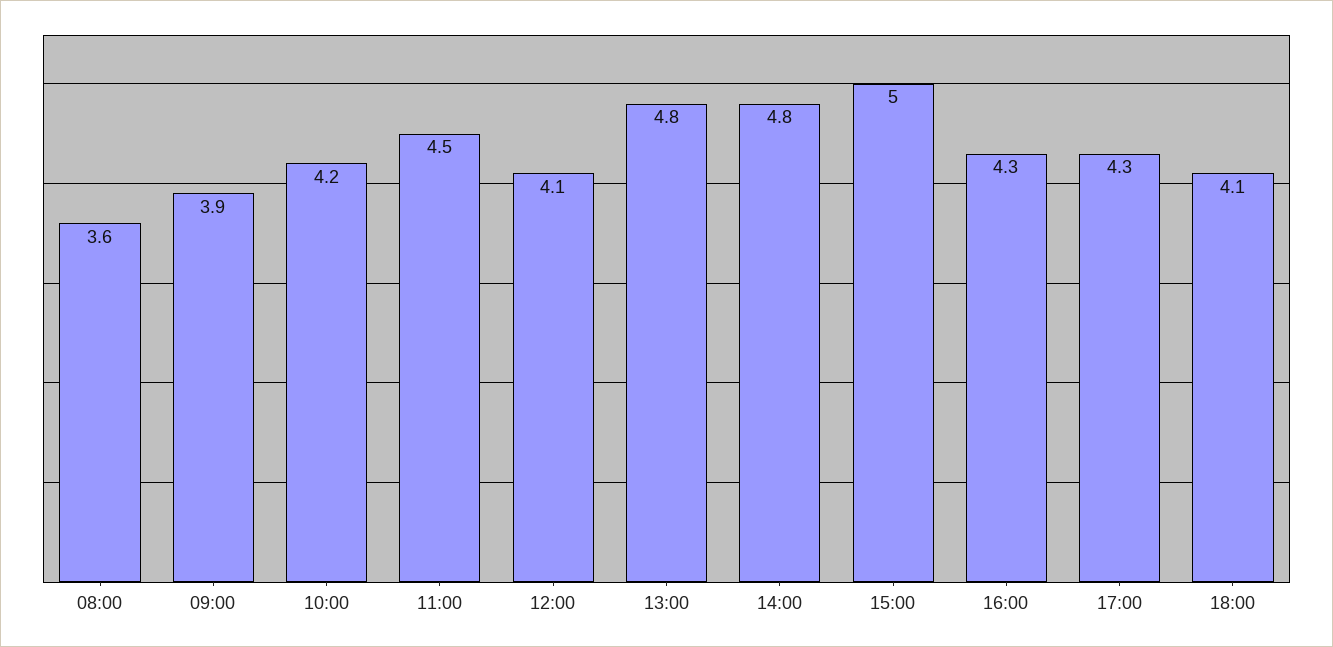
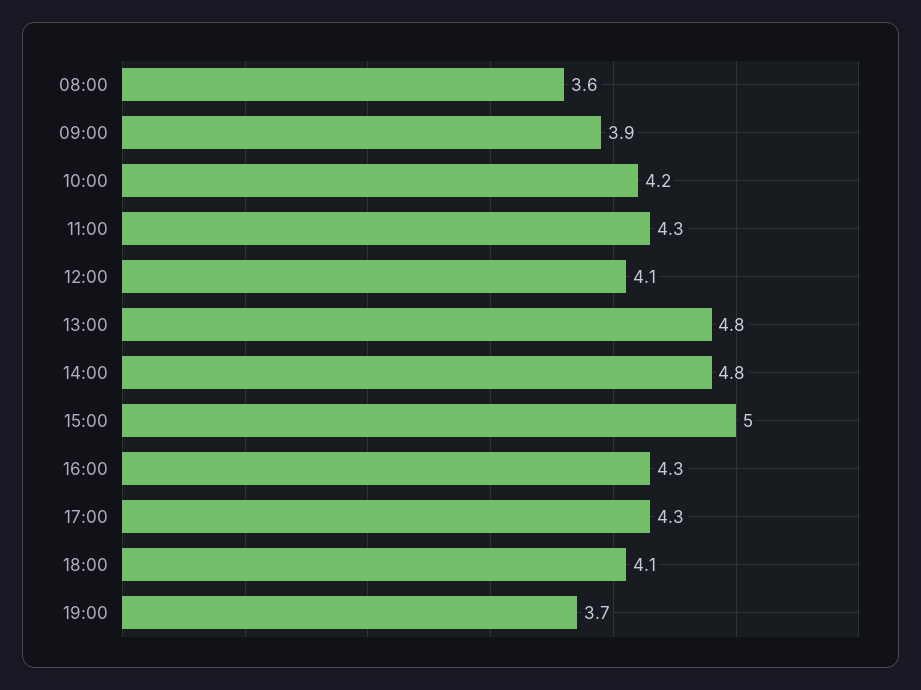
11:00: 4.5 -> 4.3
19:00: none -> 3.7

